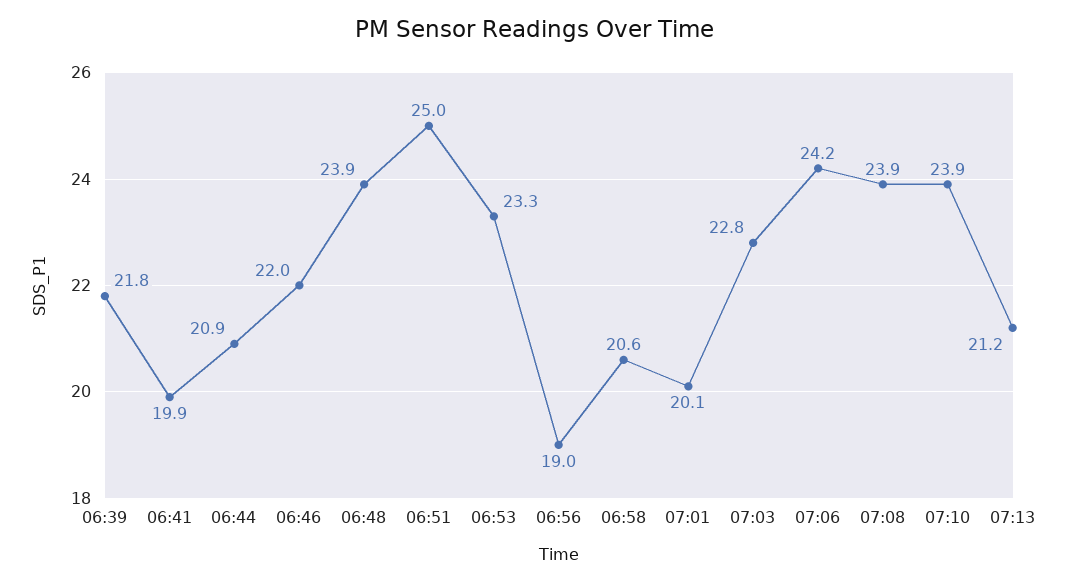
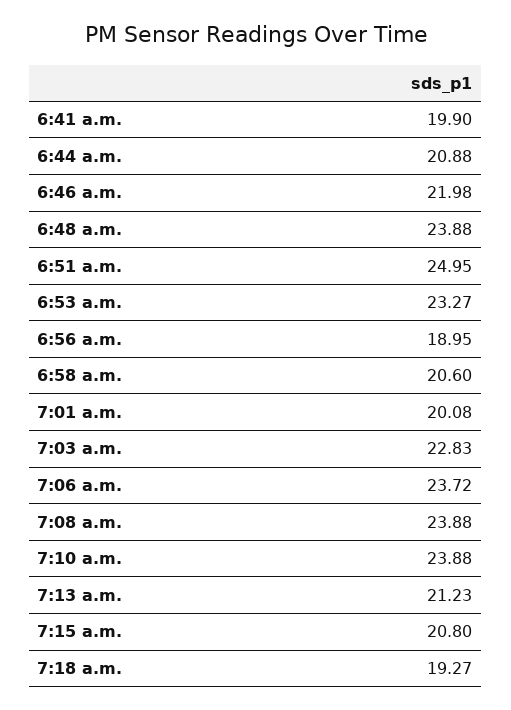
06:39: 21.8 -> none
07:06: 24.2 -> 23.72
7:15 a.m.: none -> 20.8
7:18 a.m.: none -> 19.27

